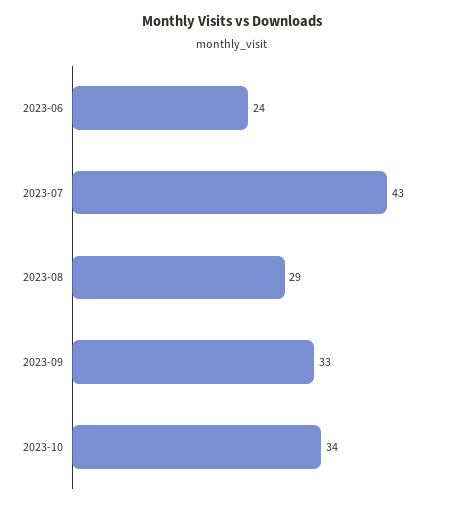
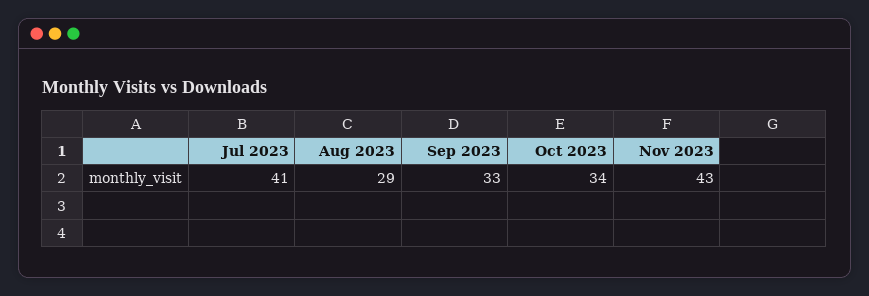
2023-06: 24 -> none
2023-07: 43 -> 41
Nov 2023: none -> 43

